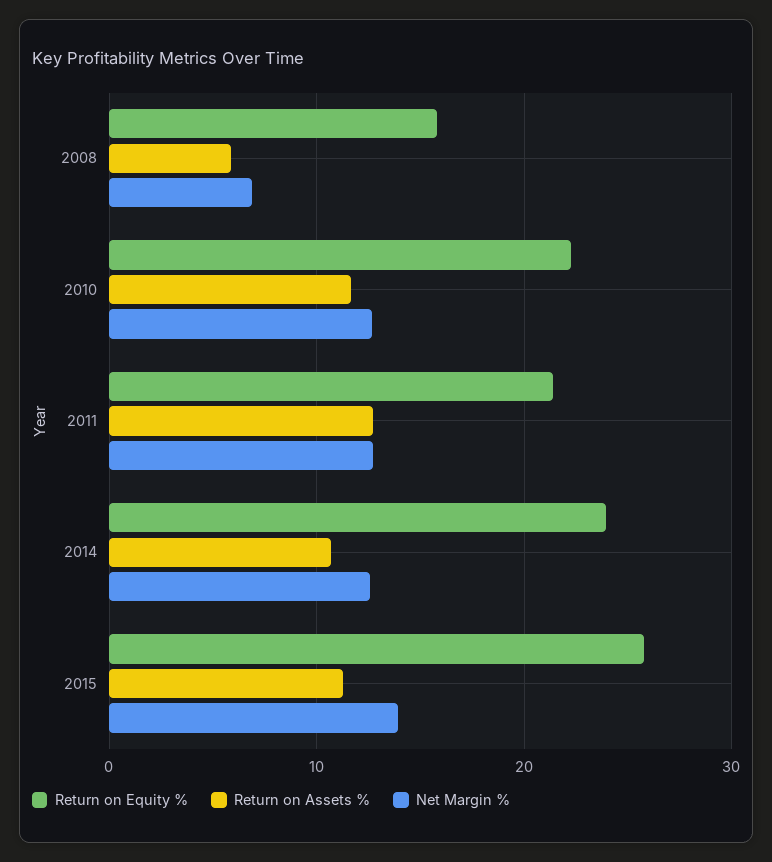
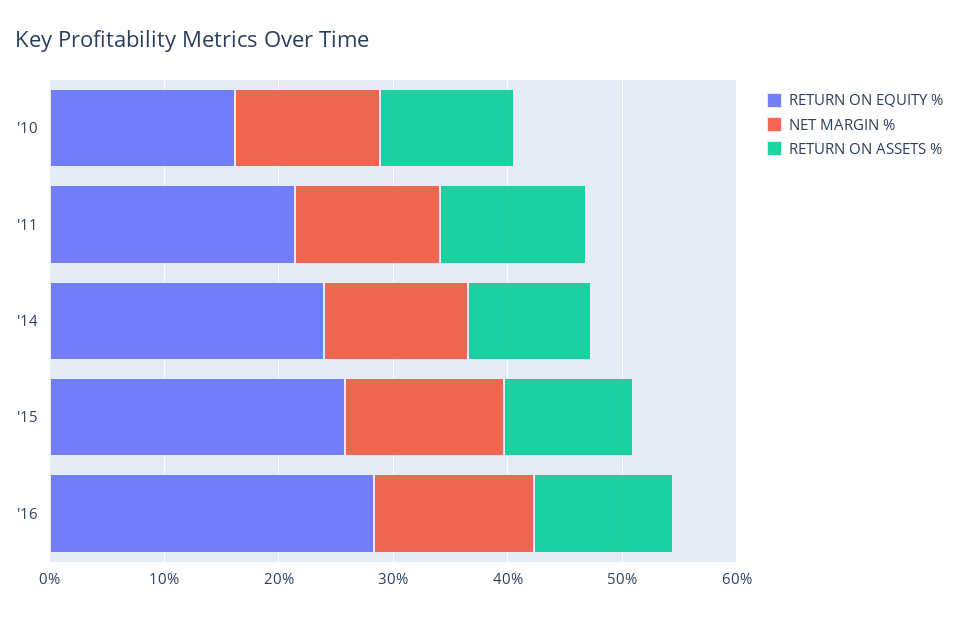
Return on Equity %, 2008: 16 -> none
Return on Assets %, 2008: 6 -> none
Net Margin %, 2008: 7 -> none
Return on Equity %, 2010: 22 -> 16
Return on Equity %, '16: none -> 28
Net Margin %, '16: none -> 14
Return on Assets %, '16: none -> 12

